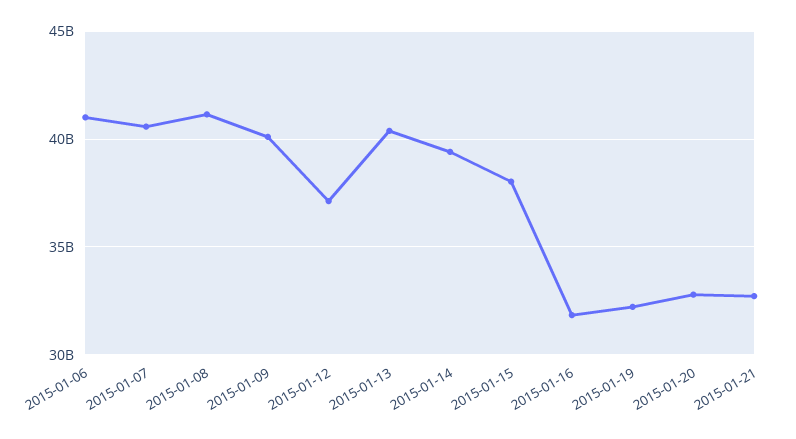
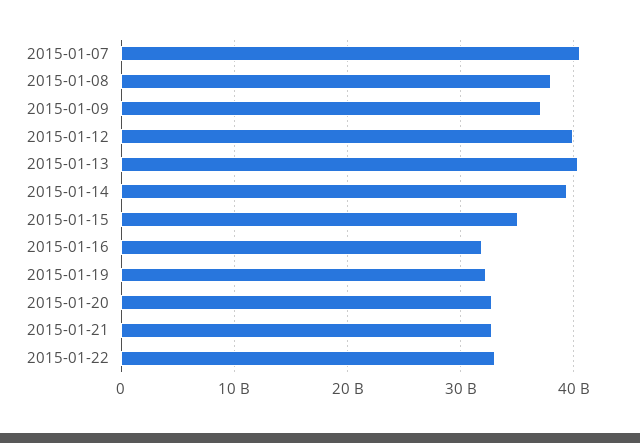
2015-01-06: 41000000000 -> none
2015-01-08: 41000000000 -> 38000000000
2015-01-09: 40000000000 -> 37000000000
2015-01-12: 37000000000 -> 40000000000
2015-01-15: 38000000000 -> 35000000000
2015-01-22: none -> 33000000000

